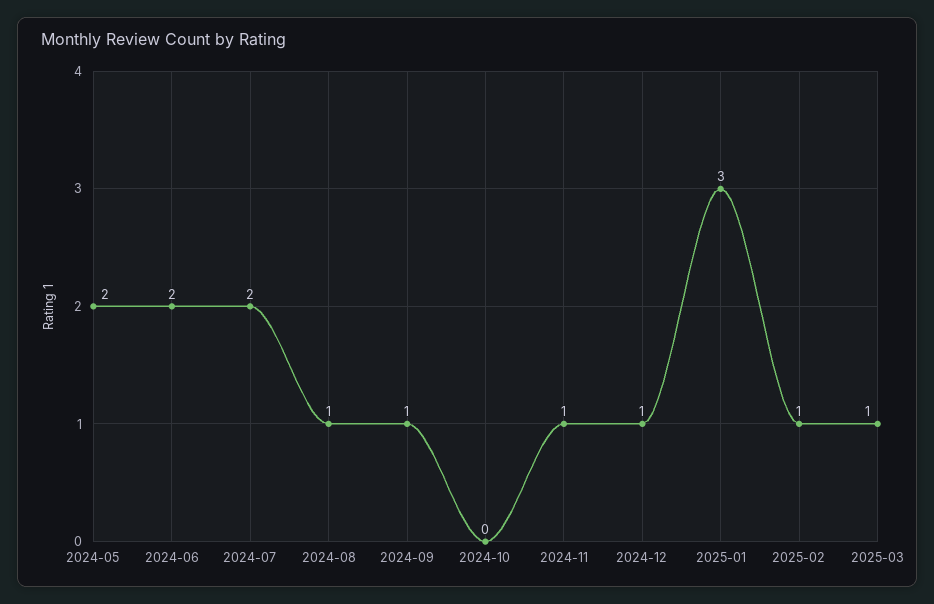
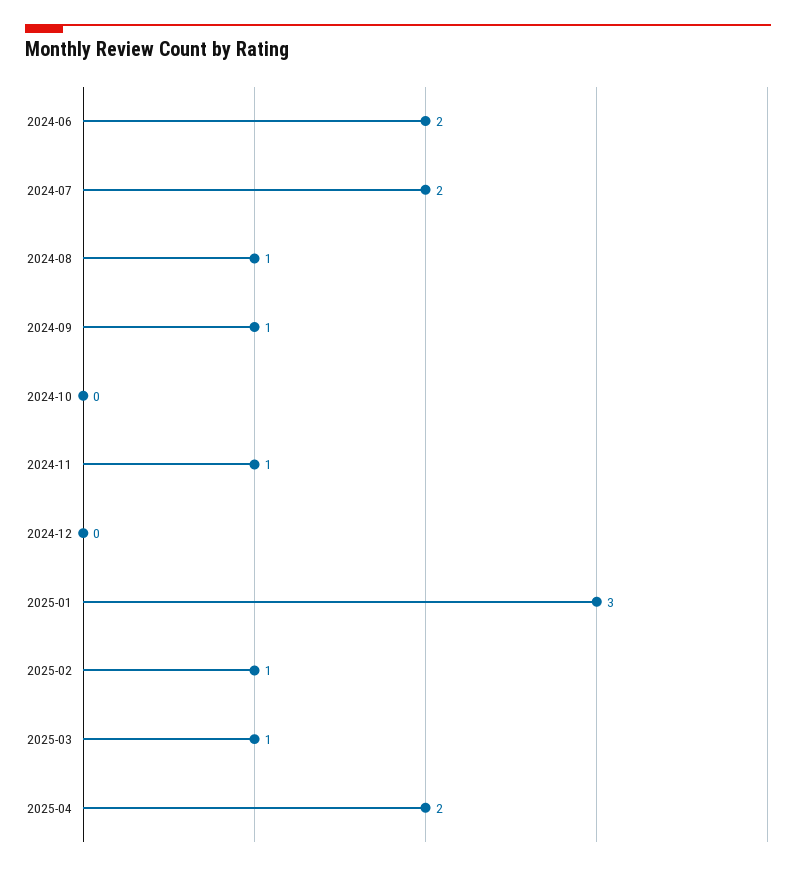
2024-05: 2 -> none
2024-12: 1 -> 0
2025-04: none -> 2

